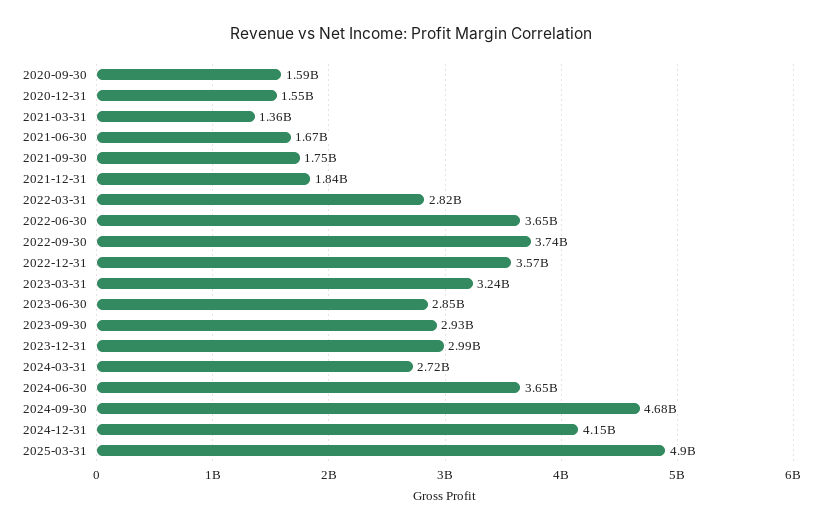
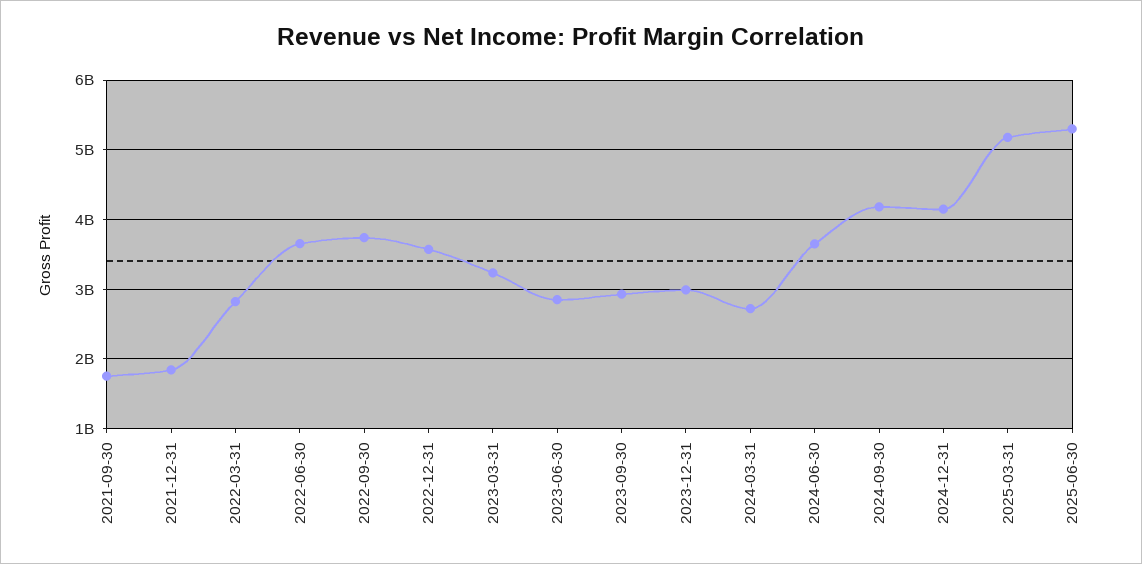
2020-09-30: 1590000000 -> none
2020-12-31: 1550000000 -> none
2021-03-31: 1360000000 -> none
2021-06-30: 1670000000 -> none
2024-09-30: 4680000000 -> 4200000000
2025-03-31: 4900000000 -> 5200000000
2025-06-30: none -> 5300000000

